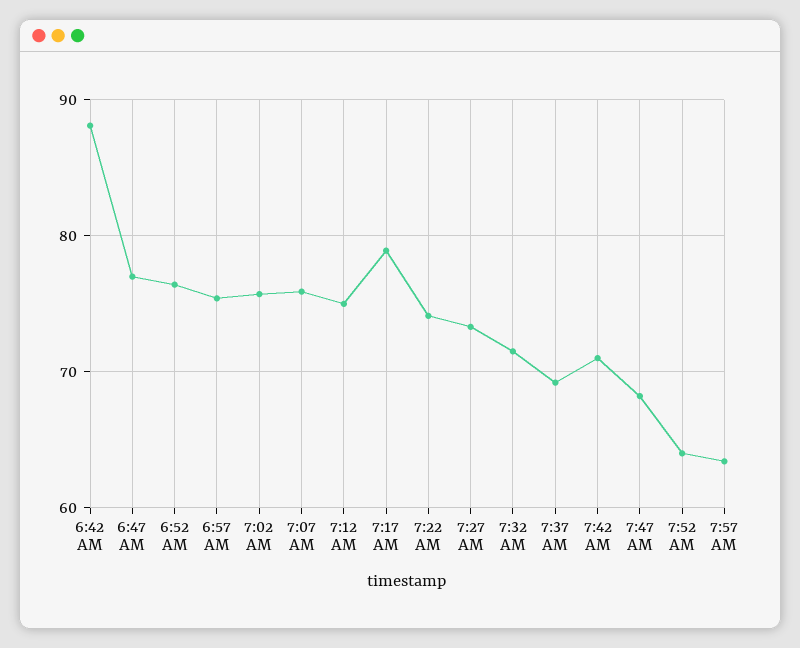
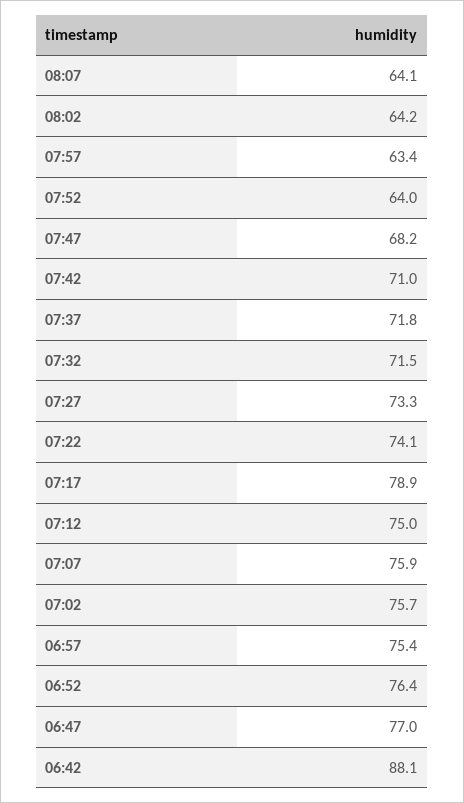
7:37 AM: 69 -> 71.8
08:07: none -> 64.1
08:02: none -> 64.2

